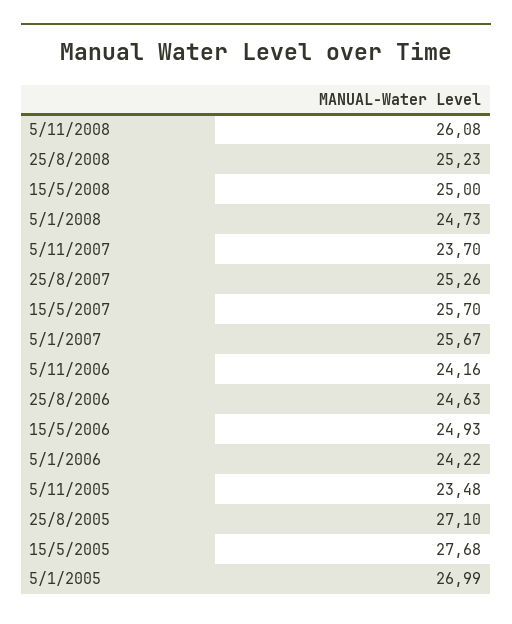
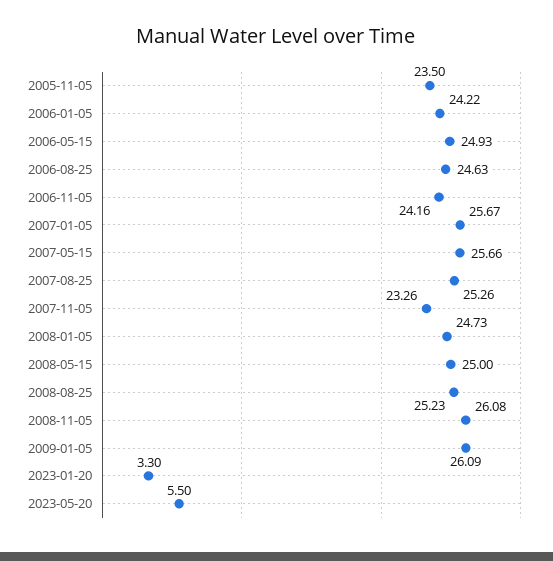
5/11/2007: 23.7 -> 23.26
15/5/2007: 25.7 -> 25.66
5/11/2005: 23.48 -> 23.5
25/8/2005: 27.1 -> none
15/5/2005: 27.68 -> none
5/1/2005: 26.99 -> none
2009-01-05: none -> 26.09
2023-01-20: none -> 3.3
2023-05-20: none -> 5.5

